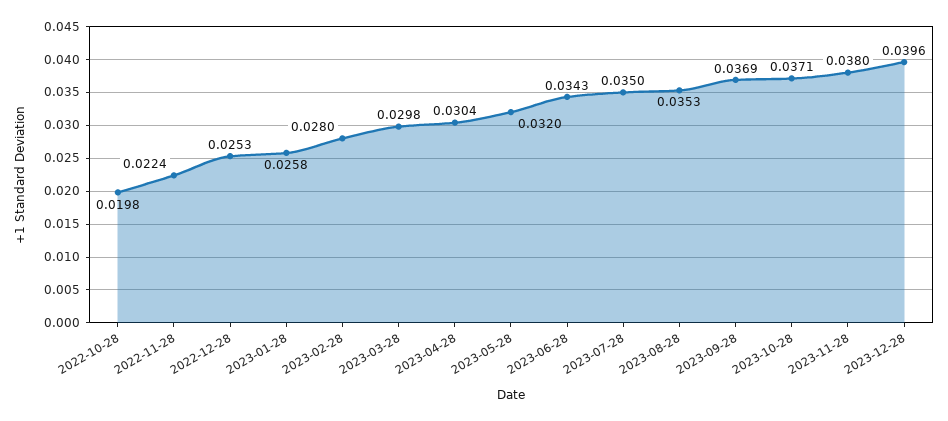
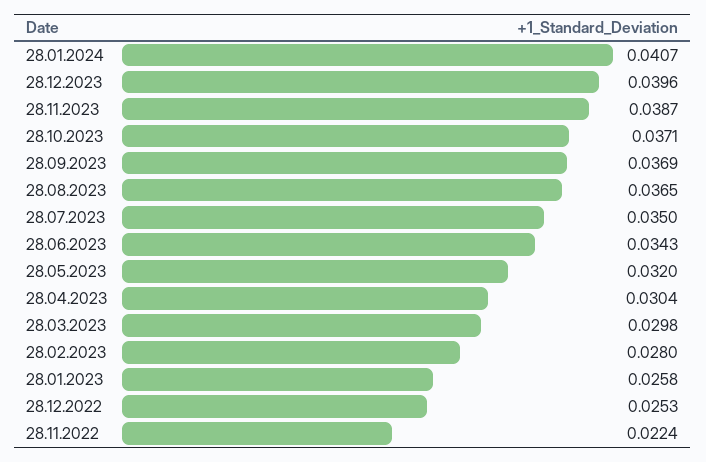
2022-10-28: 0.0198 -> none
2023-08-28: 0.0353 -> 0.0365
2023-11-28: 0.038 -> 0.0387
28.01.2024: none -> 0.0407

